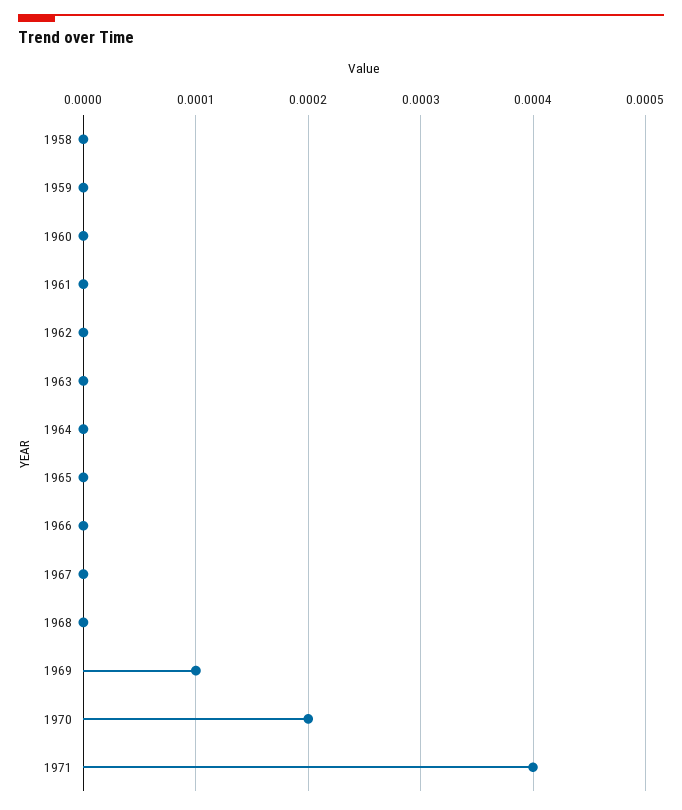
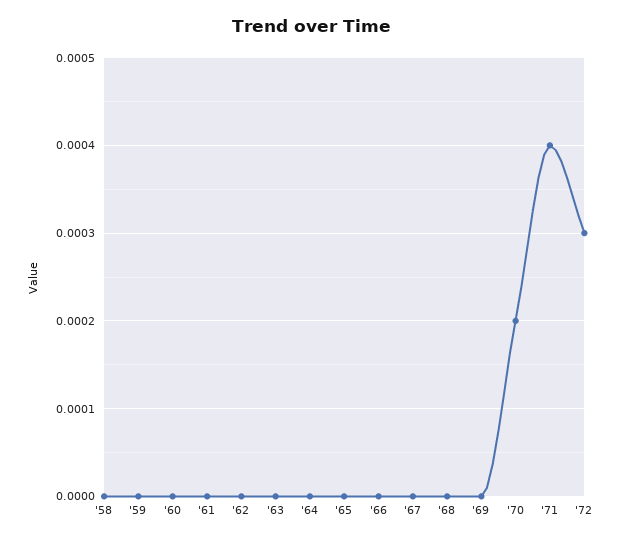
1969: 0.0001 -> 0
'72: none -> 0.0003

